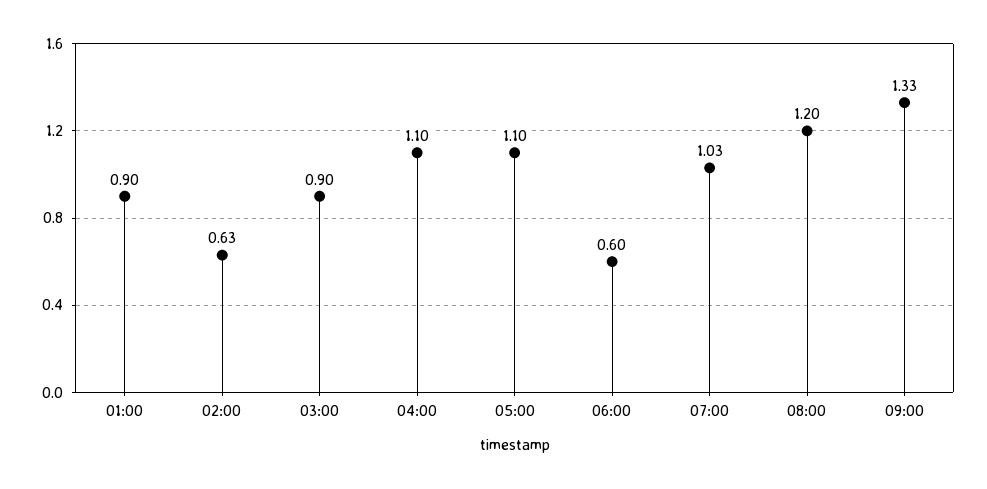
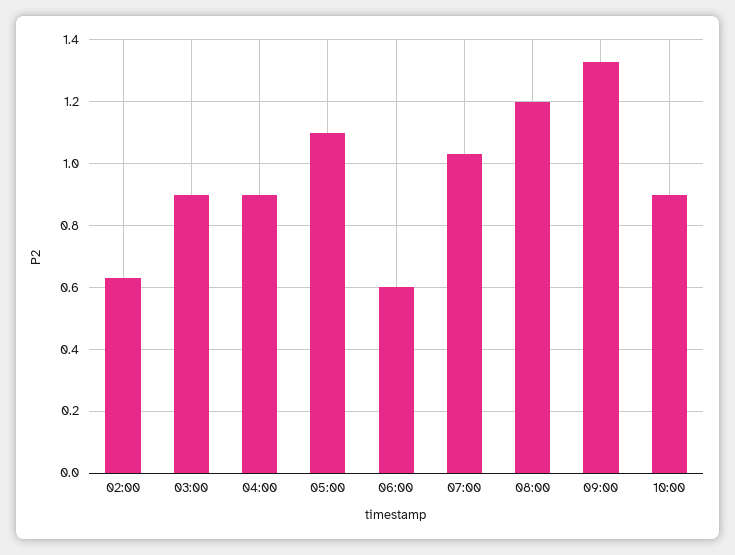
01:00: 0.9 -> none
04:00: 1.1 -> 0.9
10:00: none -> 0.9

